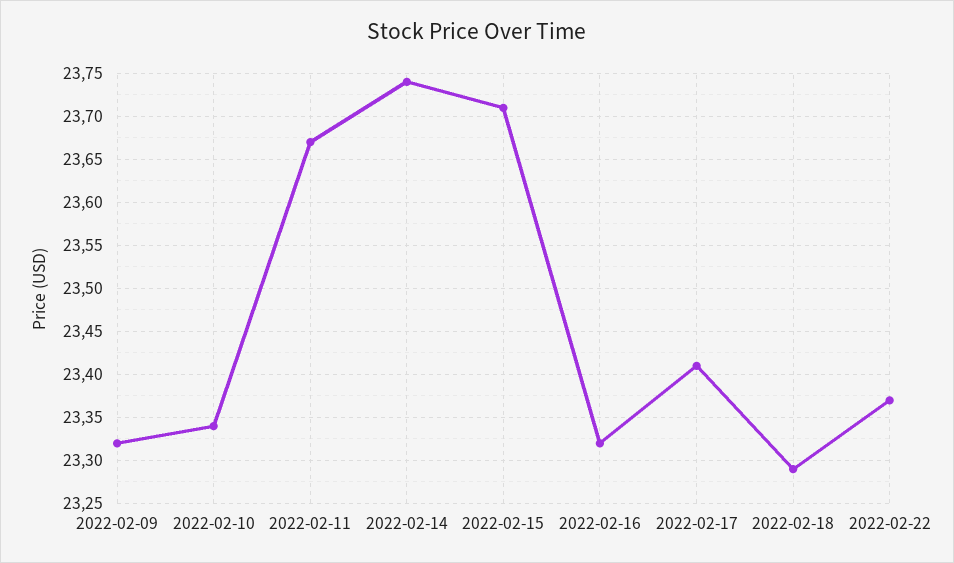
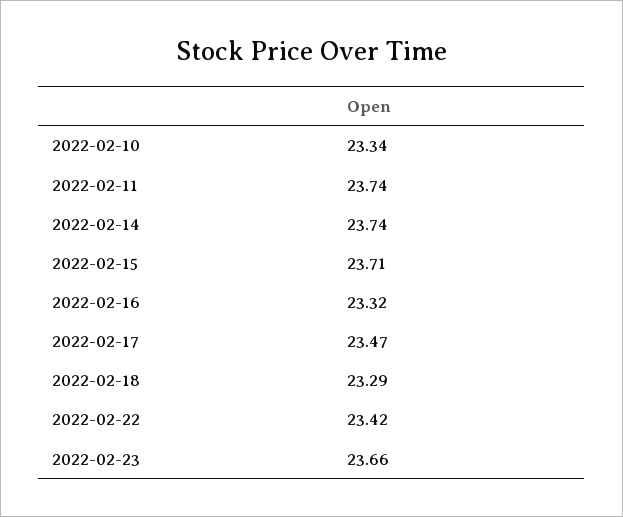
2022-02-09: 23.32 -> none
2022-02-11: 23.67 -> 23.74
2022-02-17: 23.41 -> 23.47
2022-02-22: 23.37 -> 23.42
2022-02-23: none -> 23.66

